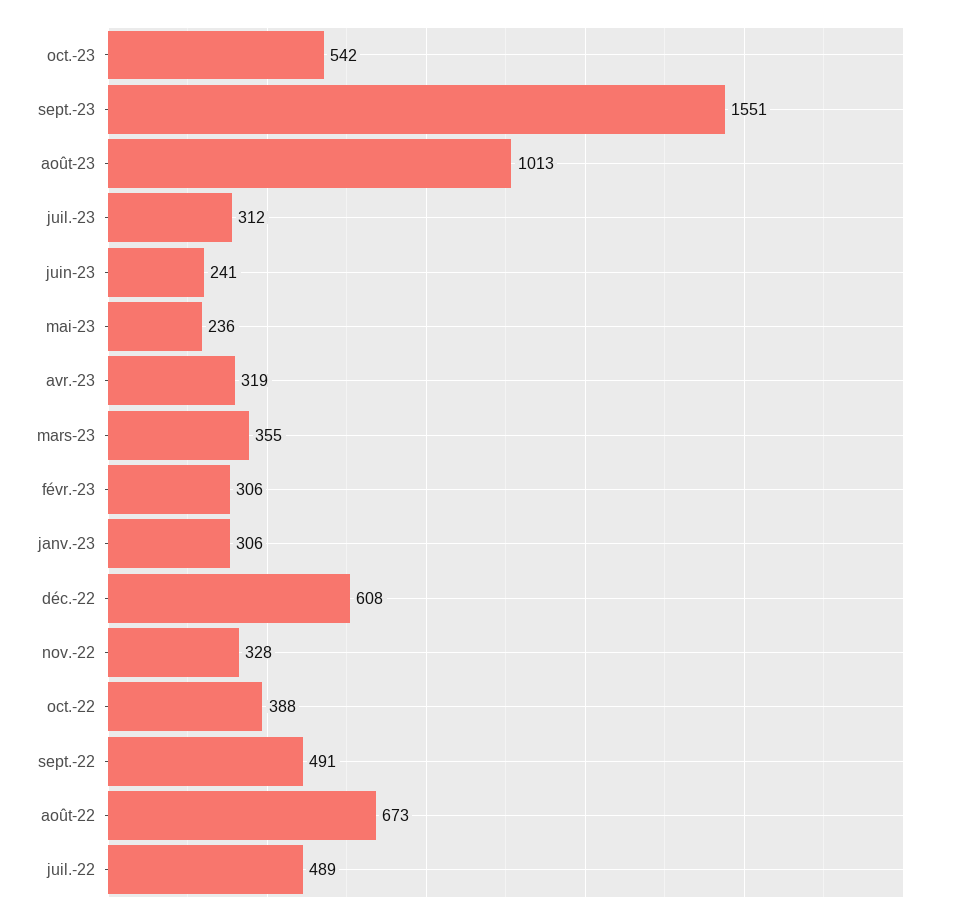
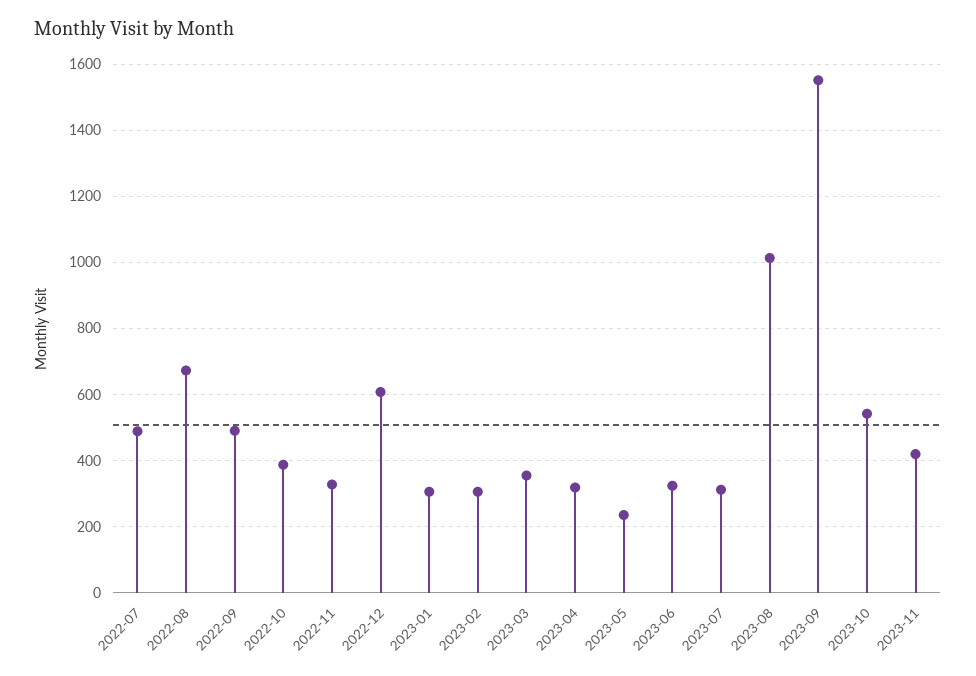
juin-23: 241 -> 320
2023-11: none -> 420

